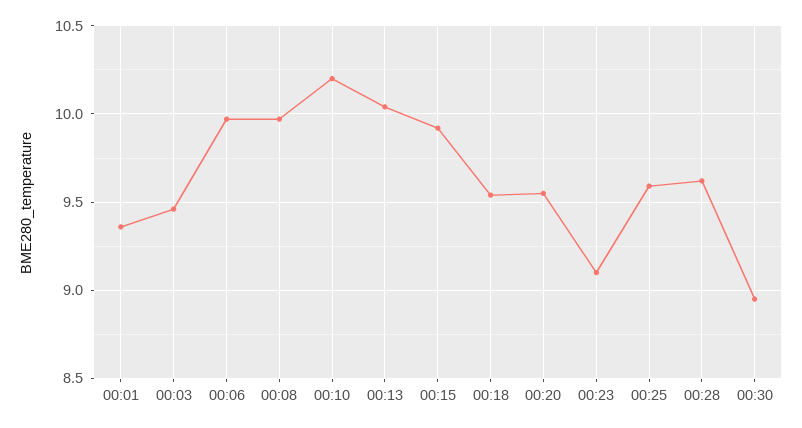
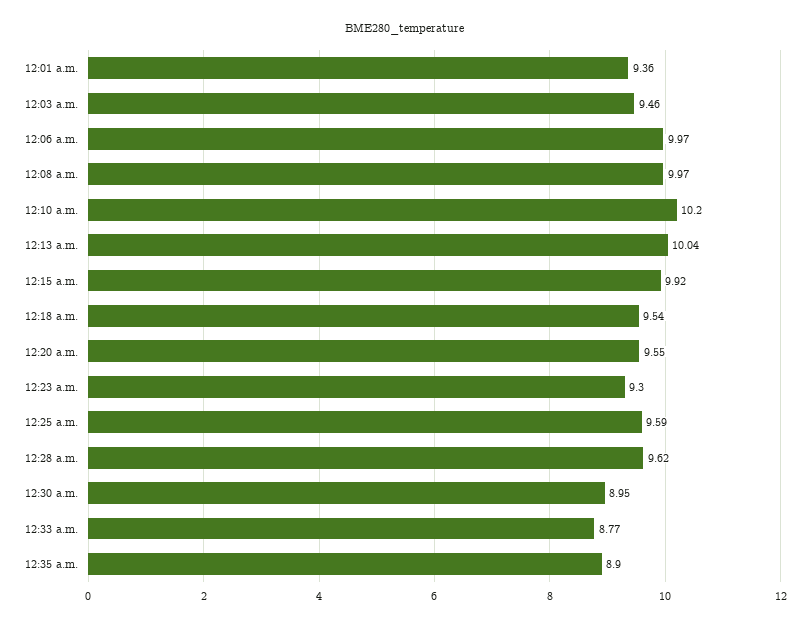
00:23: 9.1 -> 9.3
12:33 a.m.: none -> 8.77
12:35 a.m.: none -> 8.9

